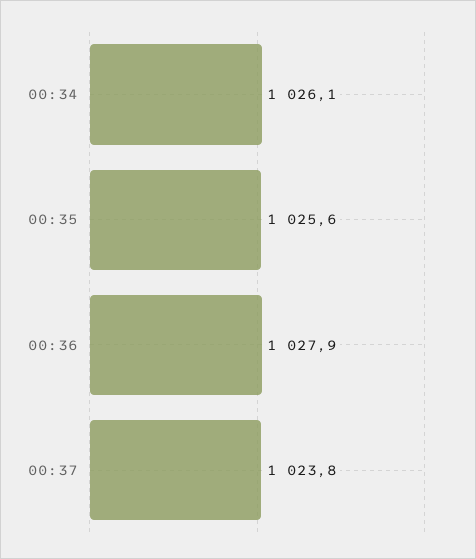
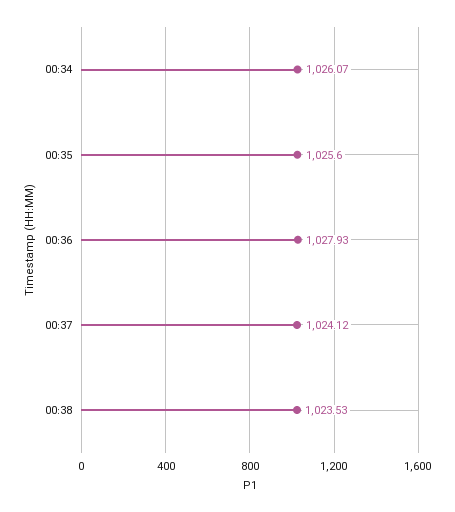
00:37: 1023.8 -> 1024.12
00:38: none -> 1023.53

